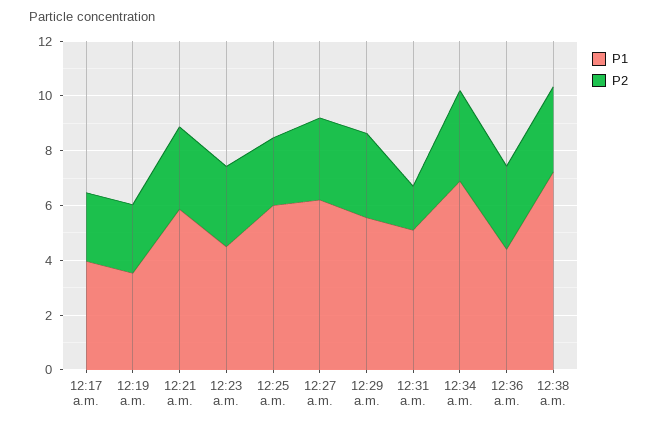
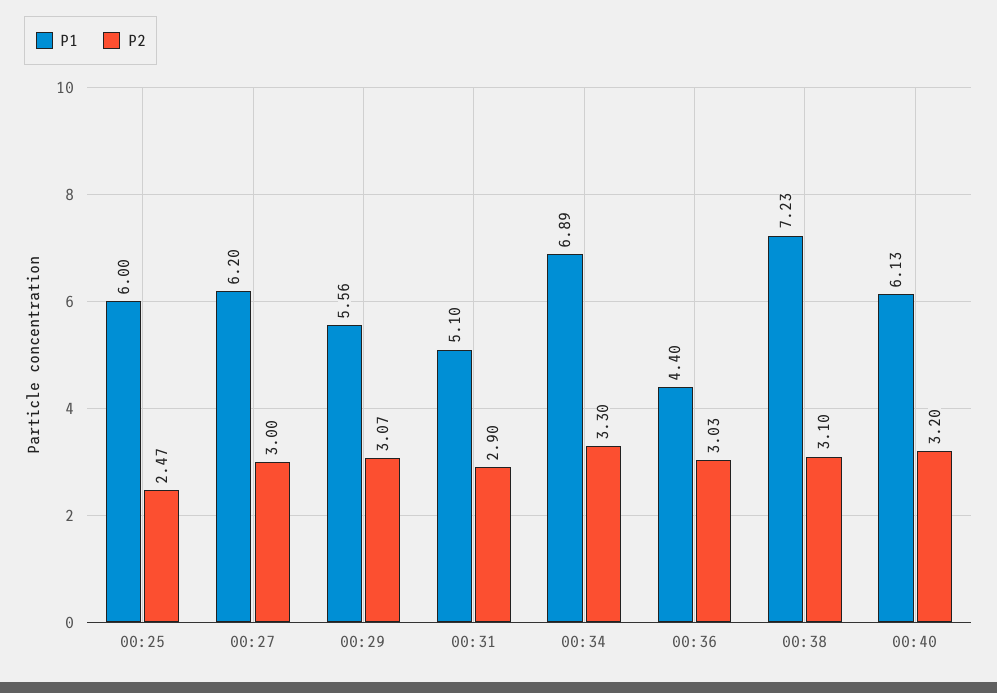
P1, 12:17 a.m.: 4 -> none
P2, 12:17 a.m.: 2.5 -> none
P1, 12:19 a.m.: 3.5 -> none
P2, 12:19 a.m.: 2.5 -> none
P1, 12:21 a.m.: 6 -> none
P2, 12:21 a.m.: 3 -> none
P1, 12:23 a.m.: 4.5 -> none
P2, 12:23 a.m.: 3 -> none
P2, 12:31 a.m.: 1.5 -> 2.9
P1, 00:40: none -> 6.13
P2, 00:40: none -> 3.2

